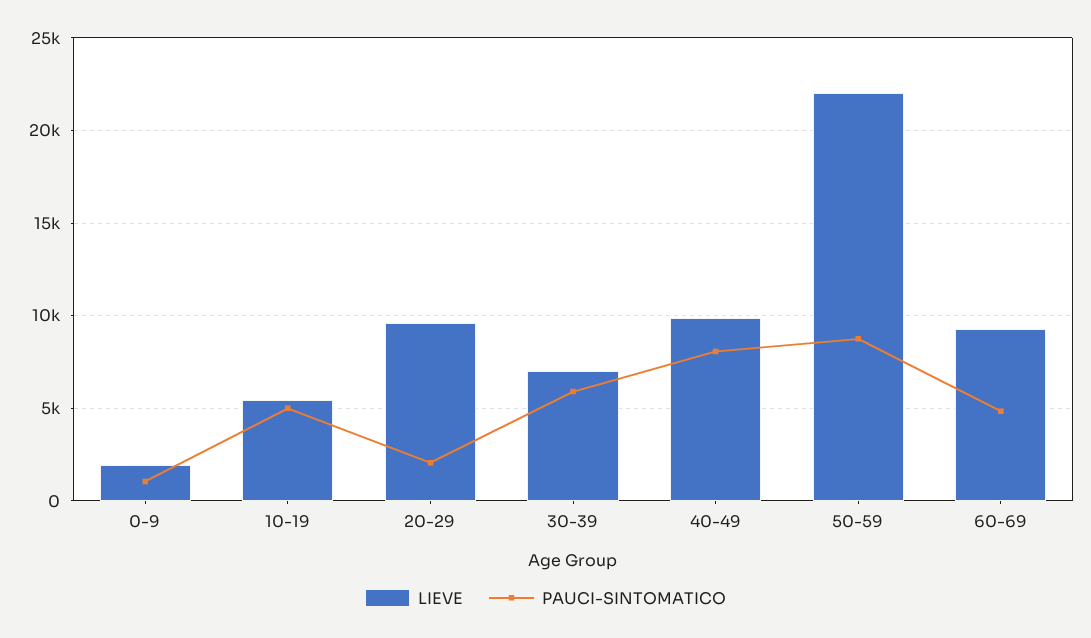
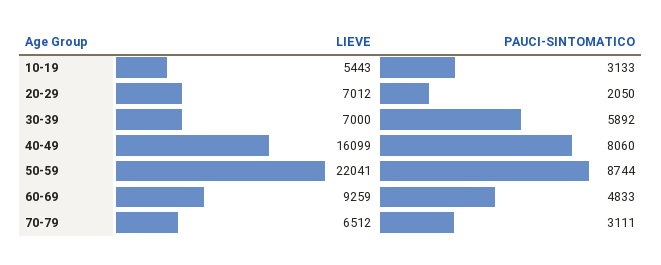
LIEVE, 0-9: 2000 -> none
PAUCI-SINTOMATICO, 0-9: 1000 -> none
PAUCI-SINTOMATICO, 10-19: 5000 -> 3133
LIEVE, 20-29: 9500 -> 7012
LIEVE, 40-49: 10000 -> 16099
LIEVE, 70-79: none -> 6512
PAUCI-SINTOMATICO, 70-79: none -> 3111

